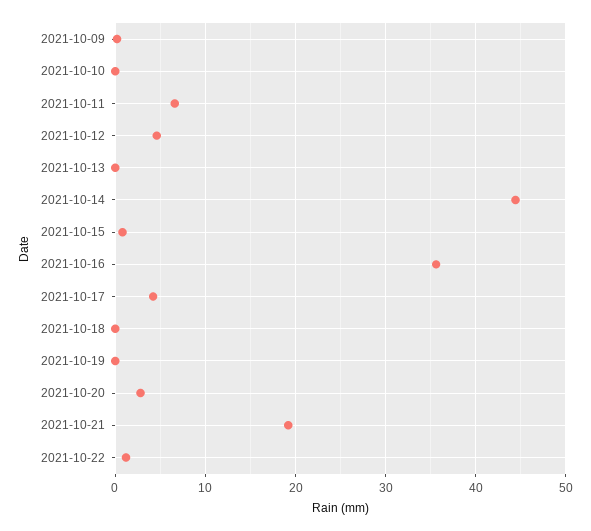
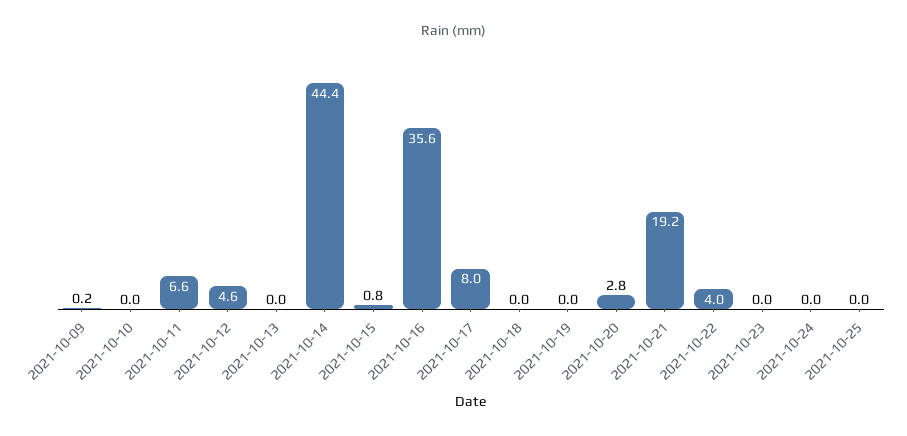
2021-10-17: 4 -> 8
2021-10-22: 1 -> 4
2021-10-23: none -> 0
2021-10-24: none -> 0
2021-10-25: none -> 0

